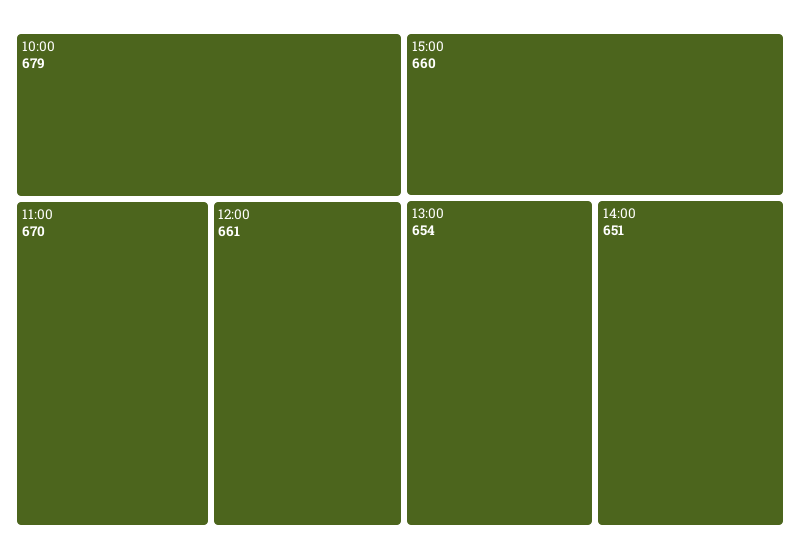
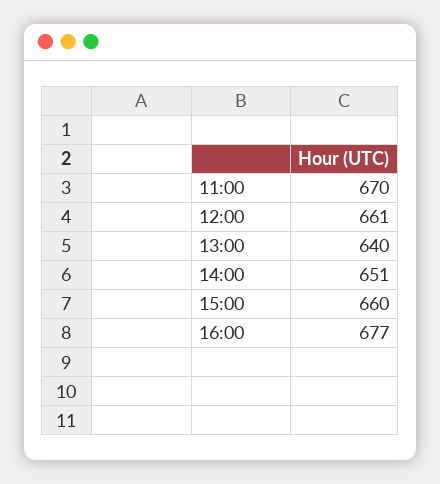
10:00: 679 -> none
13:00: 654 -> 640
16:00: none -> 677

